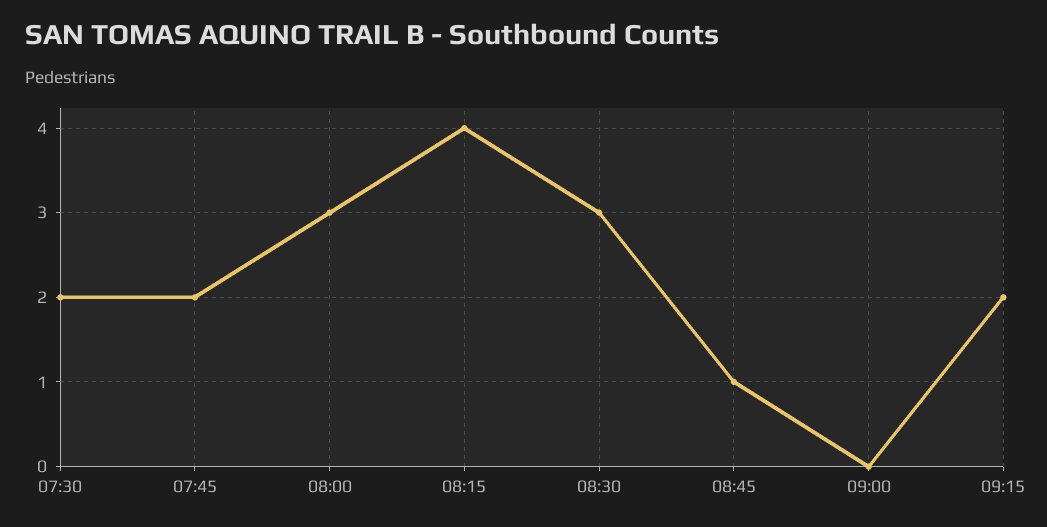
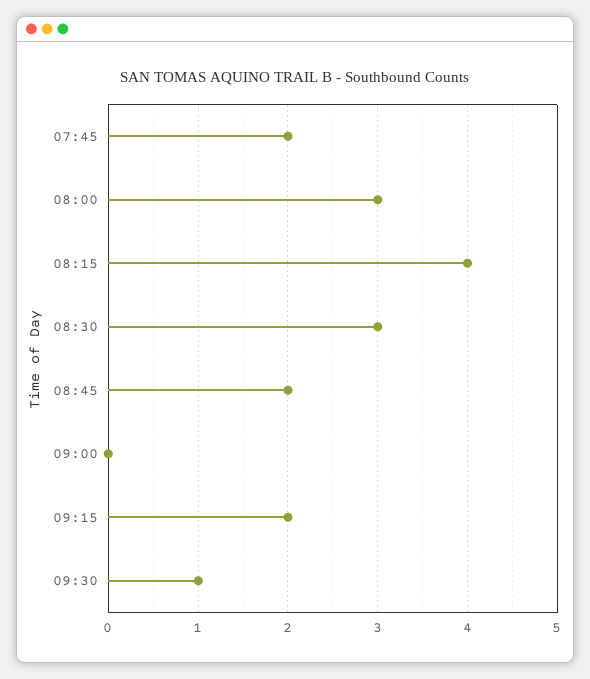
07:30: 2 -> none
08:45: 1 -> 2
09:30: none -> 1

